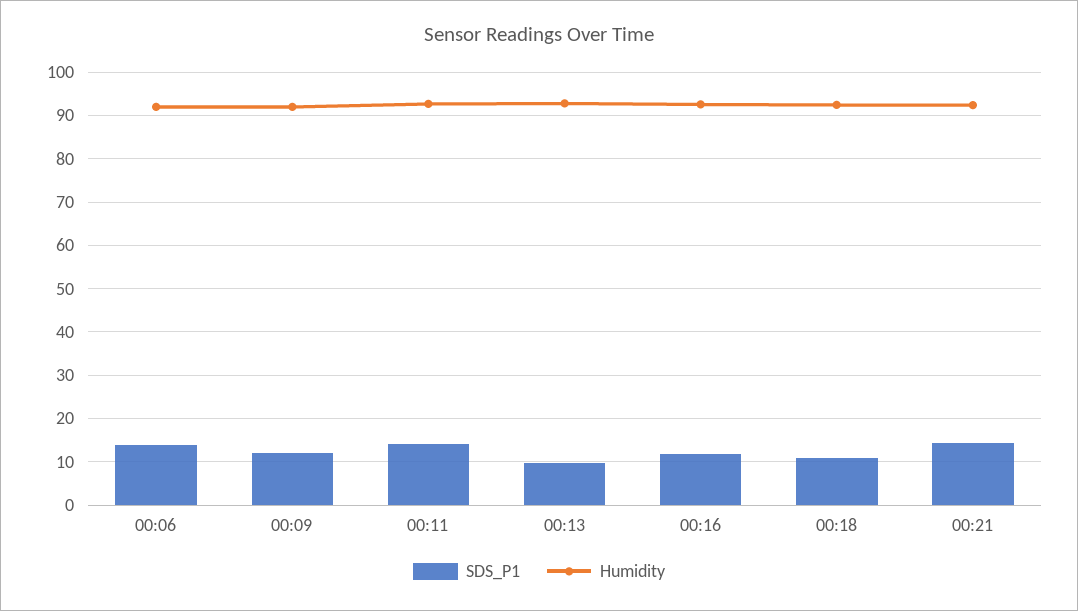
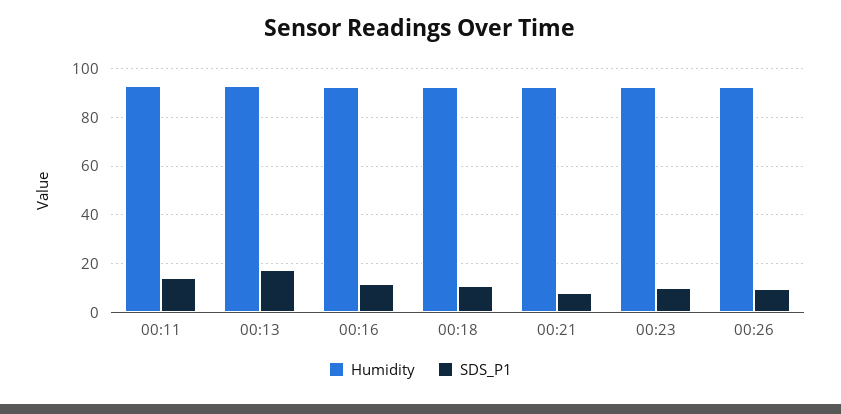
SDS_P1, 00:06: 14 -> none
Humidity, 00:06: 92 -> none
SDS_P1, 00:09: 12 -> none
Humidity, 00:09: 92 -> none
SDS_P1, 00:13: 10 -> 17.5
SDS_P1, 00:21: 14 -> 7.5
Humidity, 00:23: none -> 92.5
SDS_P1, 00:23: none -> 10
Humidity, 00:26: none -> 92.5
SDS_P1, 00:26: none -> 10

